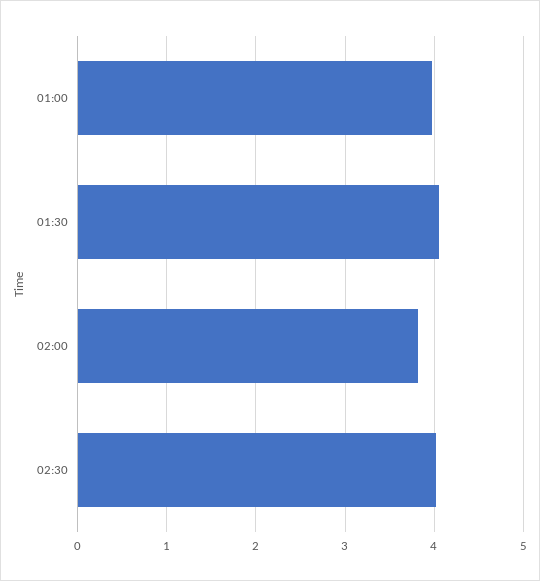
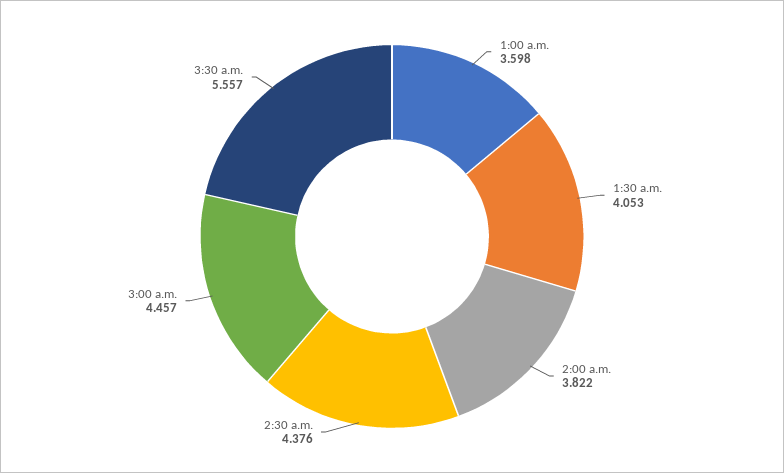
01:00: 4 -> 3.598
02:30: 4 -> 4.376
3:00 a.m.: none -> 4.457
3:30 a.m.: none -> 5.557

